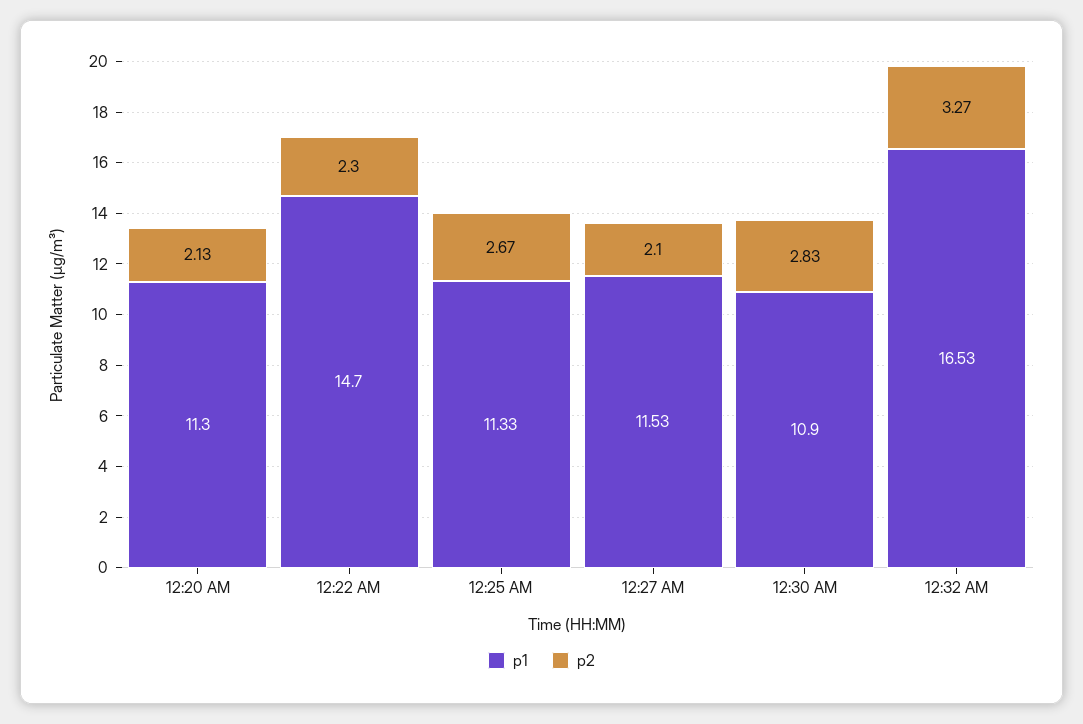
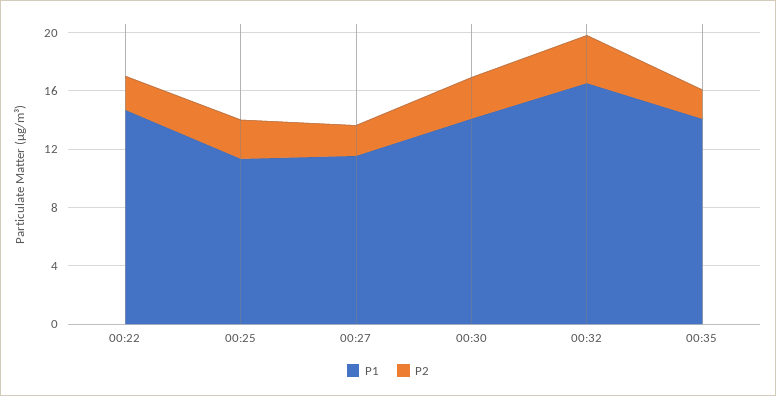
p1, 12:20 AM: 11.3 -> none
p2, 12:20 AM: 2.13 -> none
p1, 12:30 AM: 10.9 -> 14
p1, 00:35: none -> 14
p2, 00:35: none -> 2

